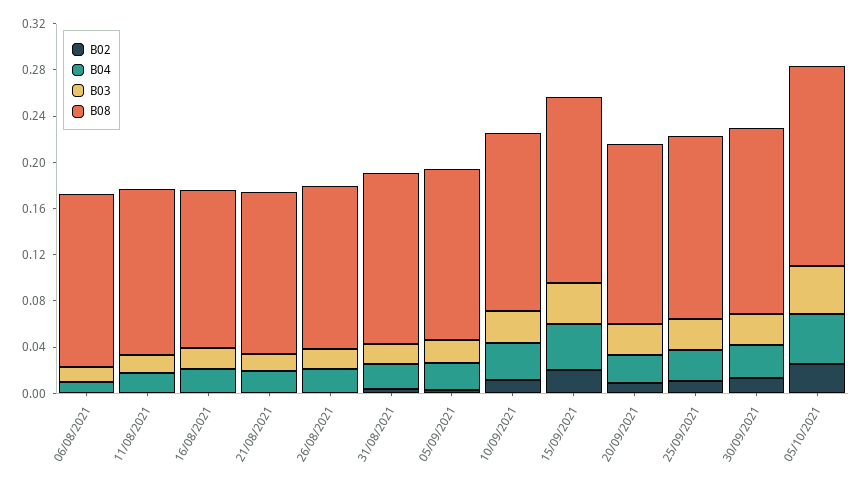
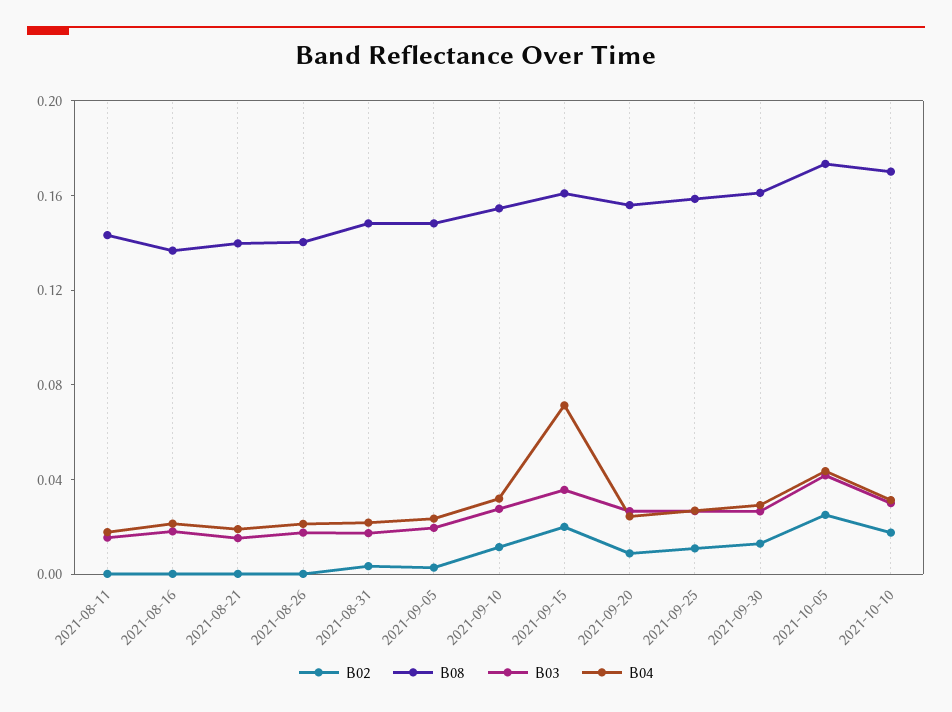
B02, 06/08/2021: 0 -> none
B04, 06/08/2021: 0.01 -> none
B03, 06/08/2021: 0.01 -> none
B08, 06/08/2021: 0.15 -> none
B04, 15/09/2021: 0.04 -> 0.07
B02, 2021-10-10: none -> 0.02
B08, 2021-10-10: none -> 0.17
B03, 2021-10-10: none -> 0.03
B04, 2021-10-10: none -> 0.03

